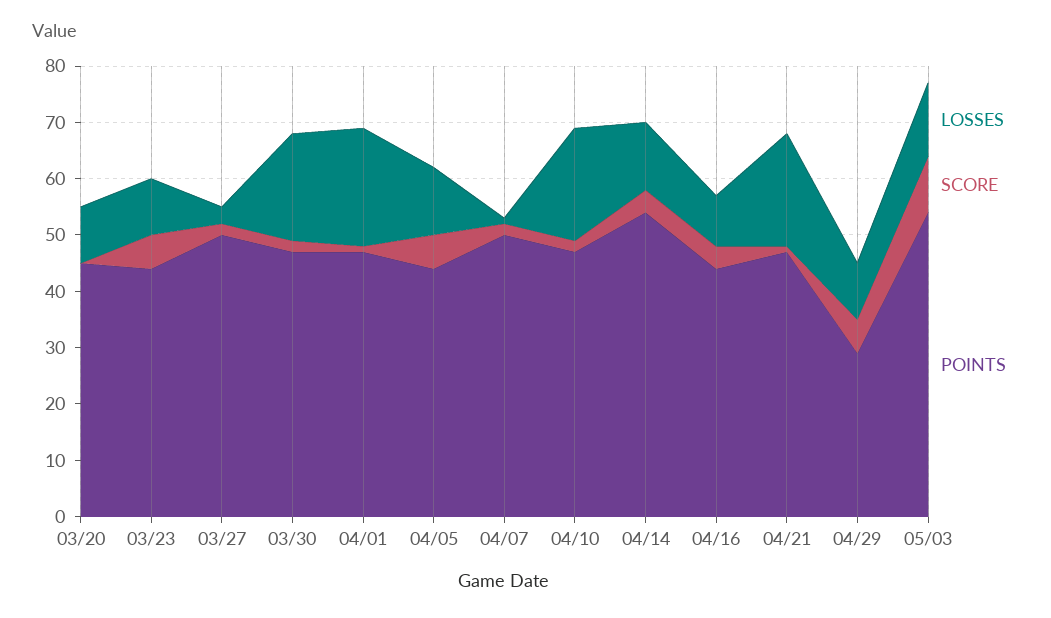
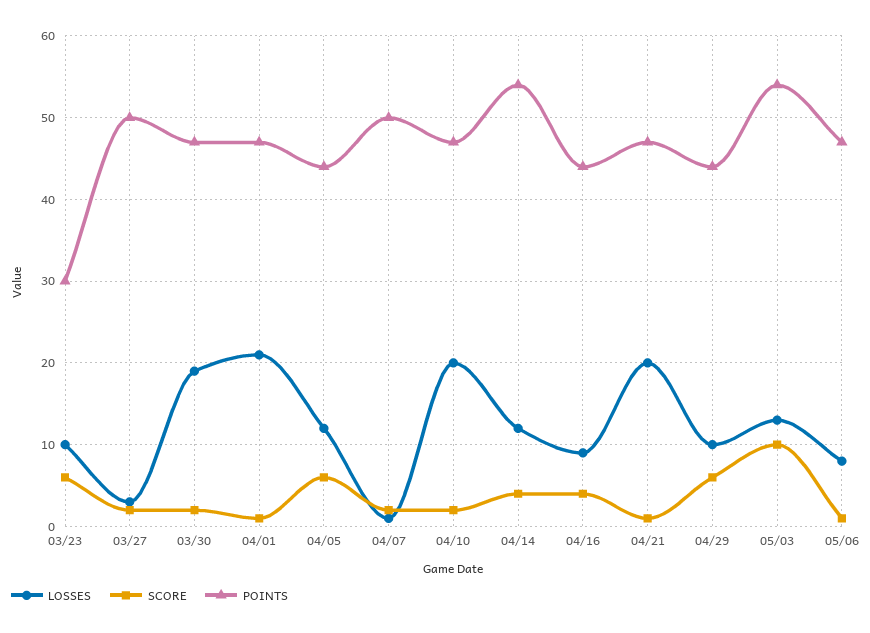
LOSSES, 03/20: 10 -> none
SCORE, 03/20: 0 -> none
POINTS, 03/20: 45 -> none
POINTS, 03/23: 45 -> 30
POINTS, 04/29: 30 -> 44
LOSSES, 05/06: none -> 8
SCORE, 05/06: none -> 1
POINTS, 05/06: none -> 47

